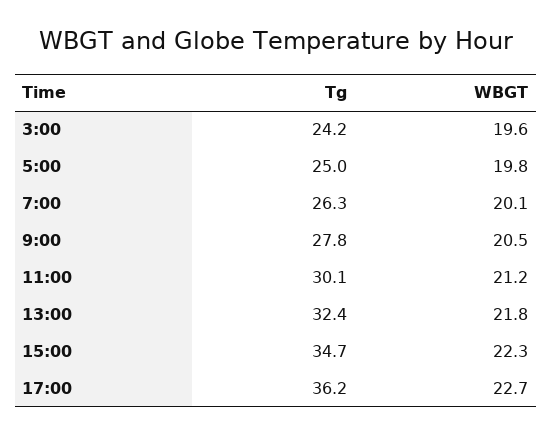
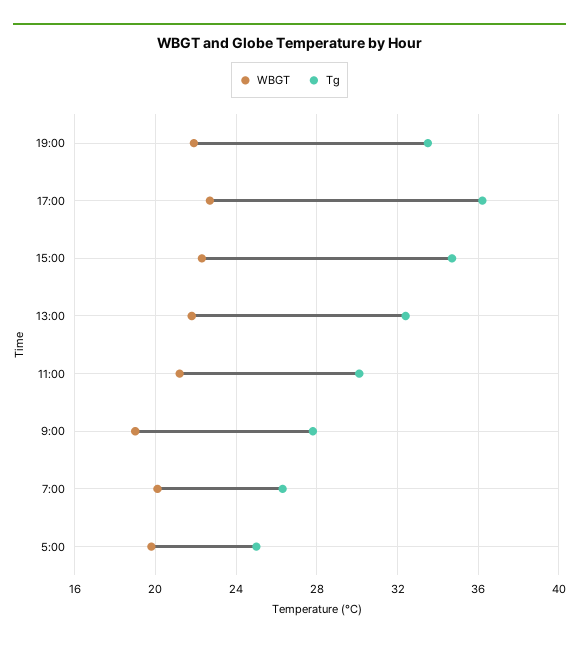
Tg, 3:00: 24.2 -> none
WBGT, 3:00: 19.6 -> none
WBGT, 9:00: 20.5 -> 19
WBGT, 19:00: none -> 22
Tg, 19:00: none -> 33.5

